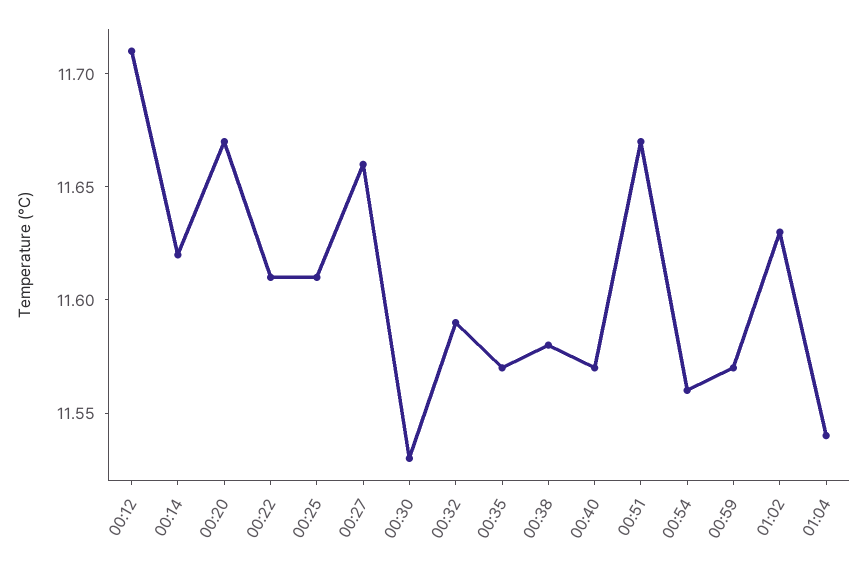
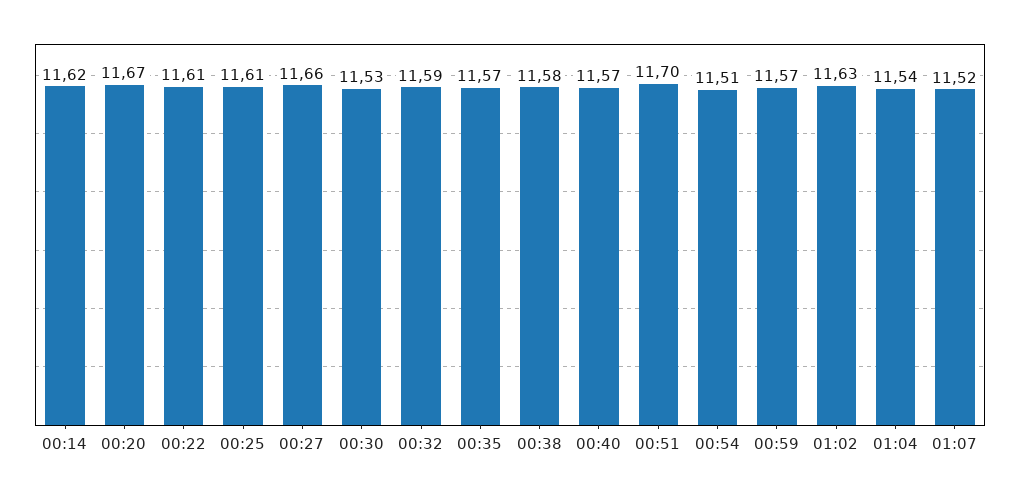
00:12: 11.71 -> none
00:51: 11.67 -> 11.7
00:54: 11.56 -> 11.51
01:07: none -> 11.52

